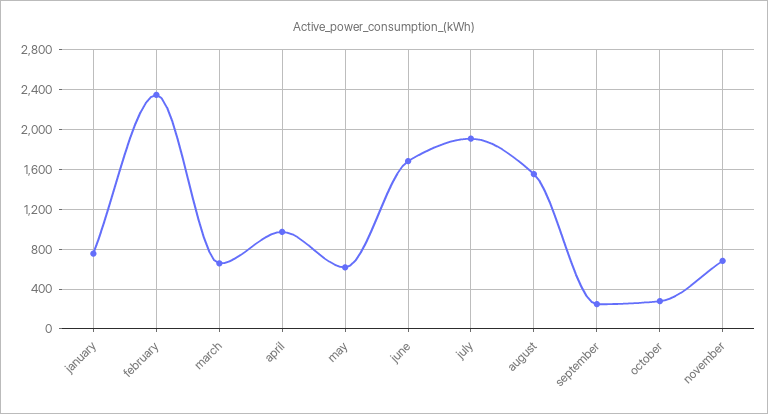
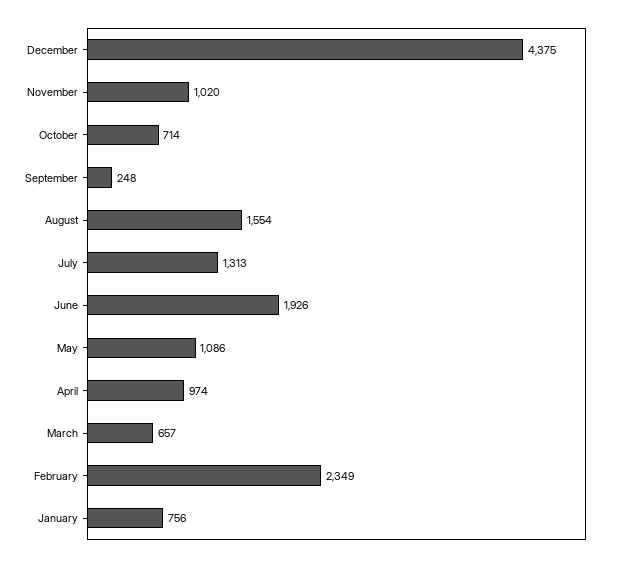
may: 600 -> 1086
june: 1700 -> 1926
july: 1900 -> 1313
october: 300 -> 714
november: 700 -> 1020
December: none -> 4375

